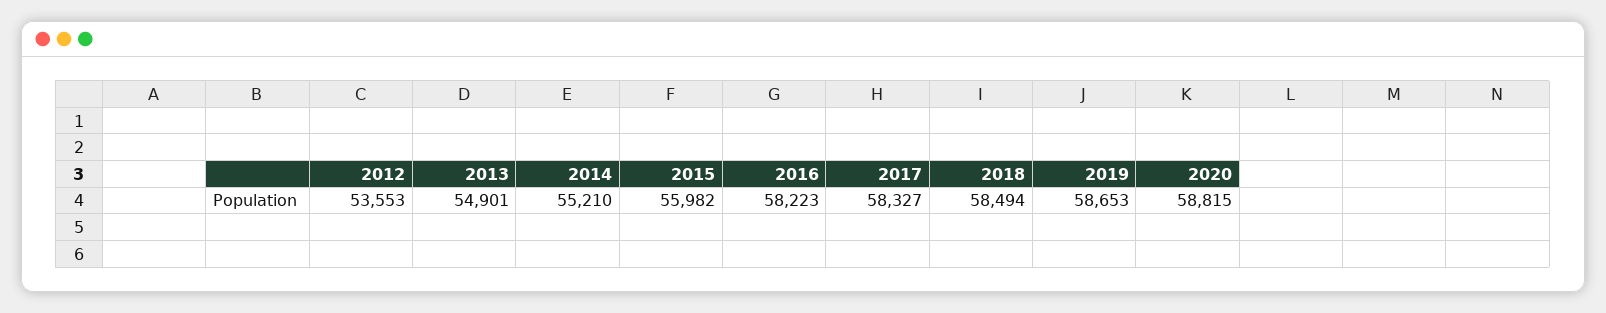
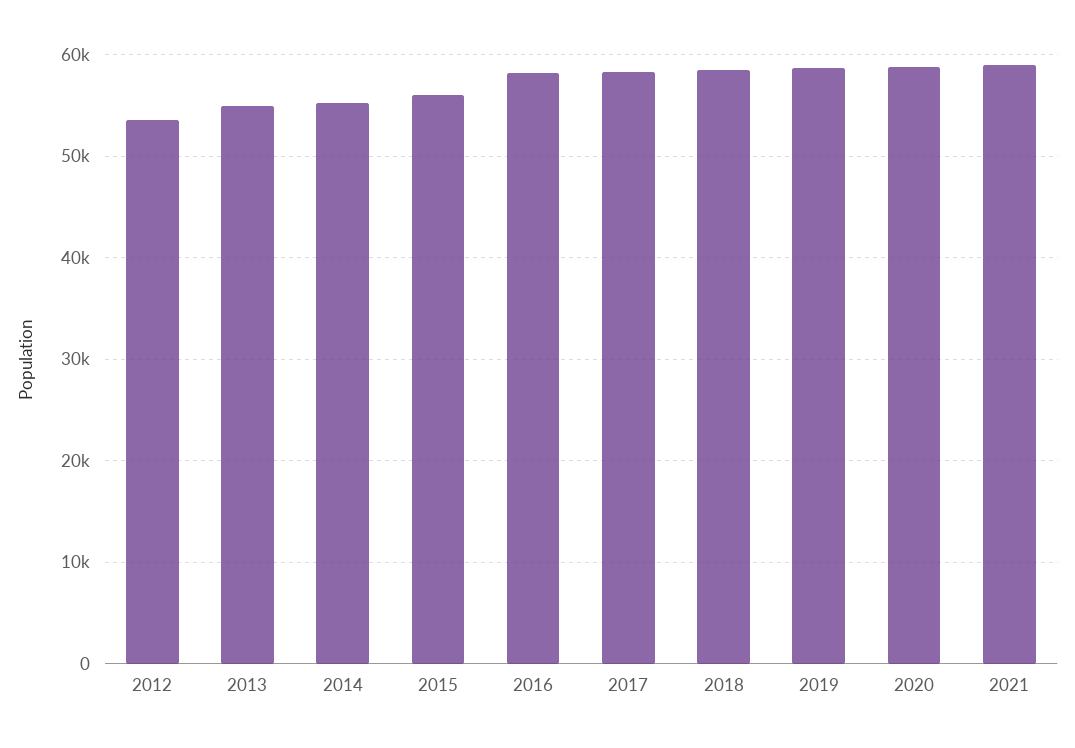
2021: none -> 59000

